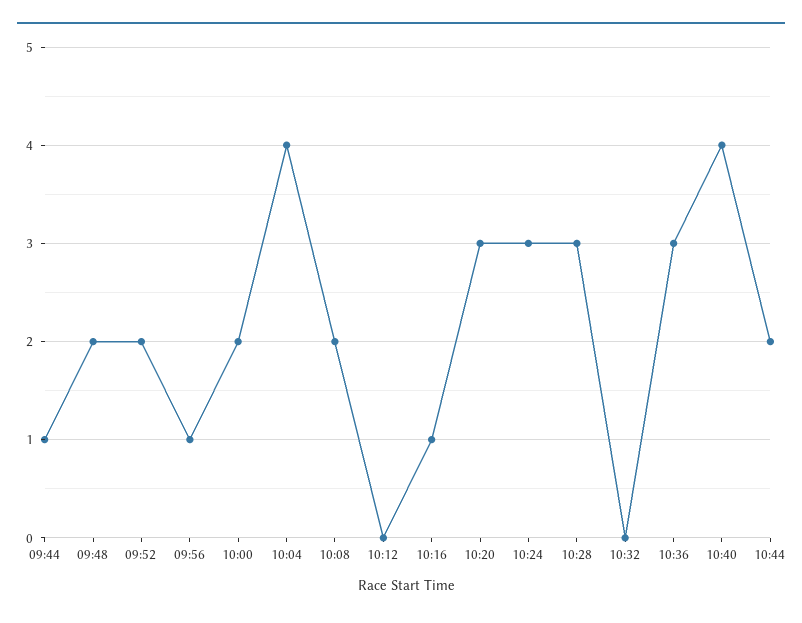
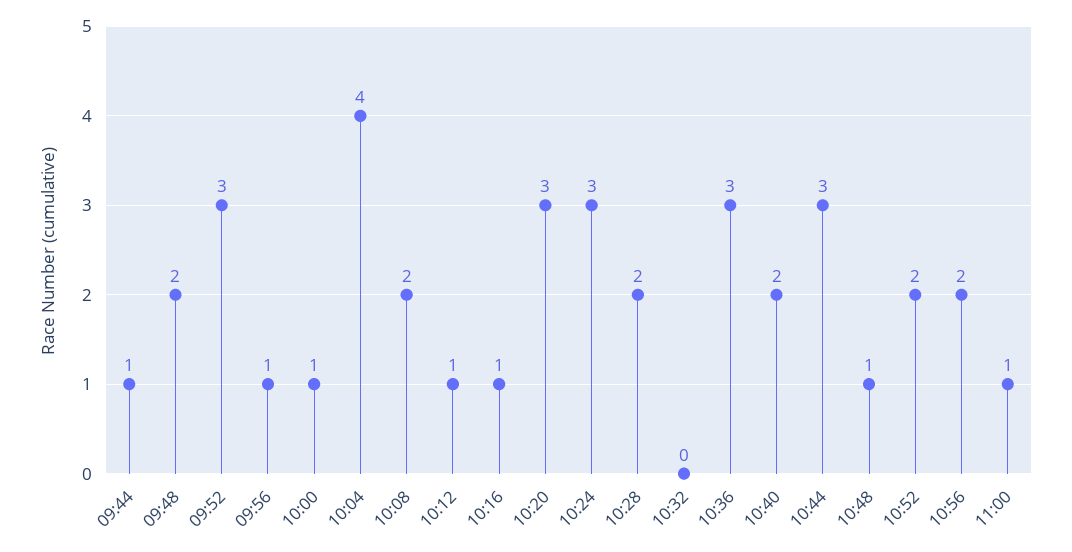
09:52: 2 -> 3
10:00: 2 -> 1
10:12: 0 -> 1
10:28: 3 -> 2
10:40: 4 -> 2
10:44: 2 -> 3
10:48: none -> 1
10:52: none -> 2
10:56: none -> 2
11:00: none -> 1

